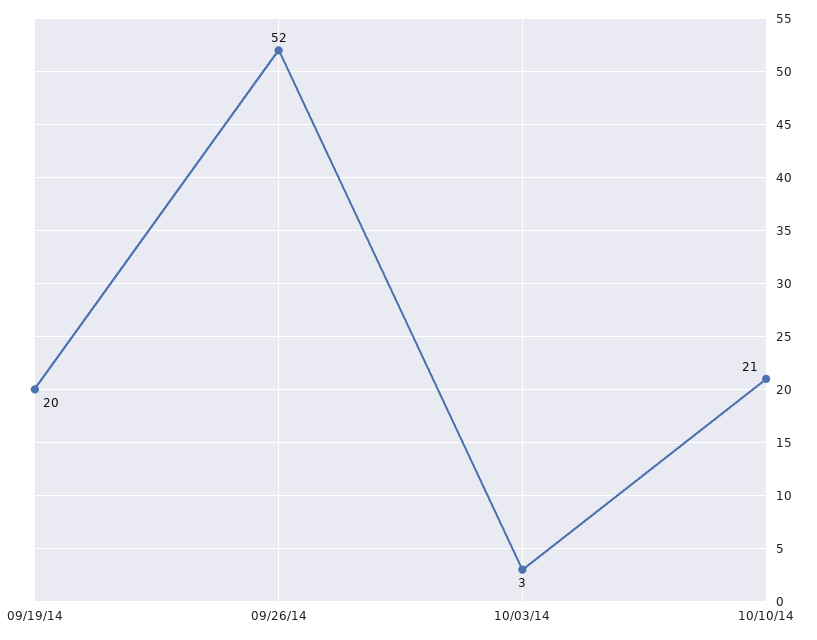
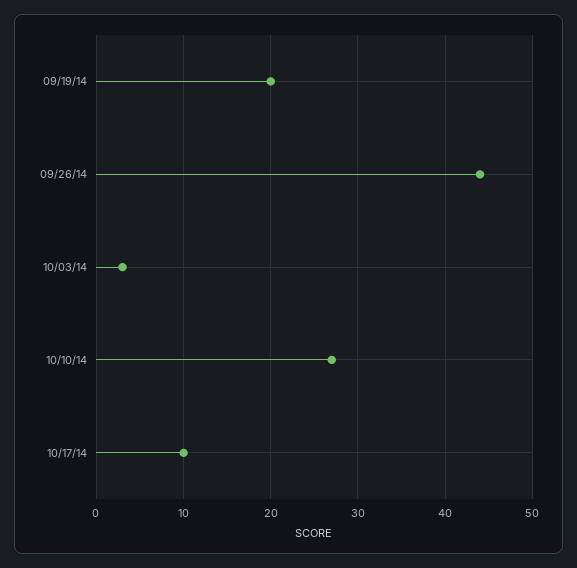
09/26/14: 52 -> 44
10/10/14: 21 -> 27
10/17/14: none -> 10

